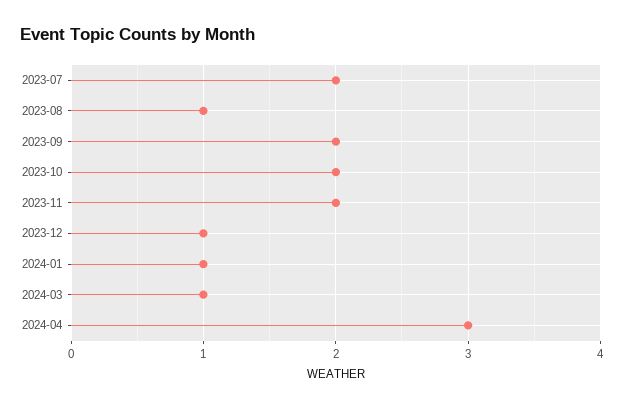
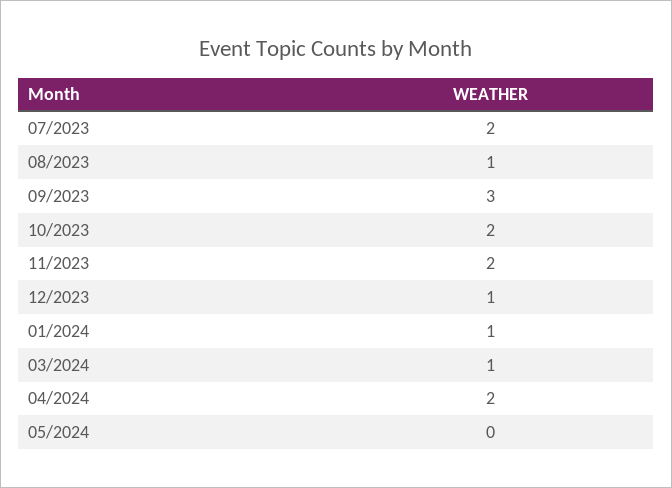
2023-09: 2 -> 3
2024-04: 3 -> 2
05/2024: none -> 0

